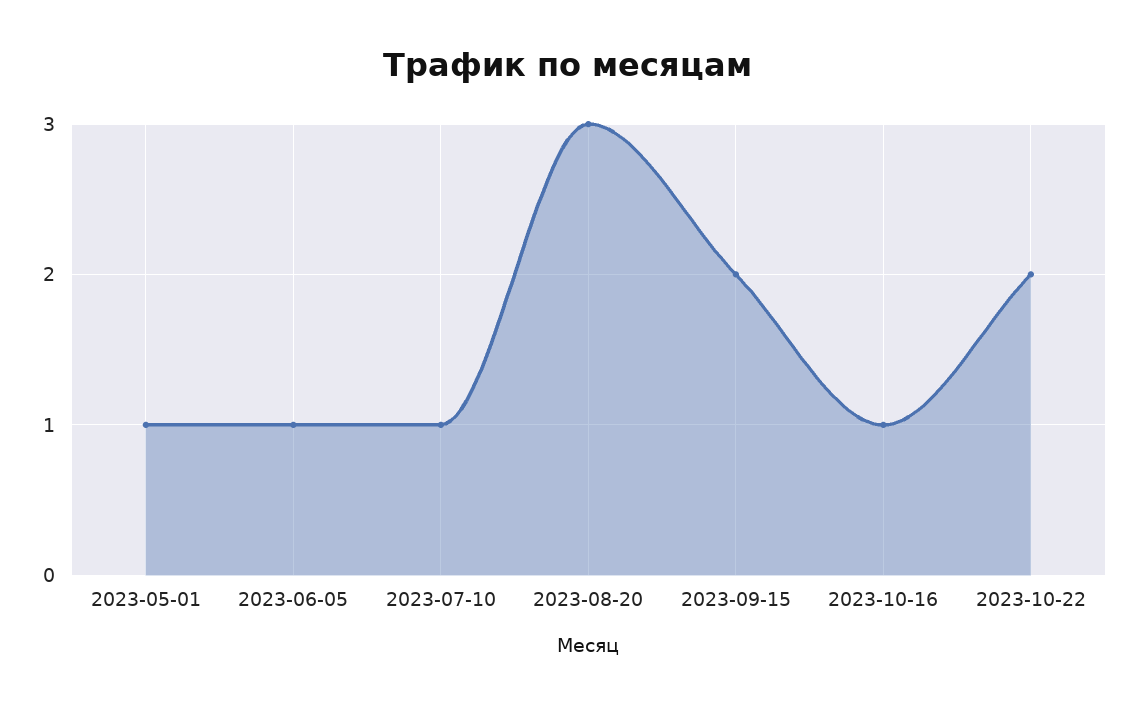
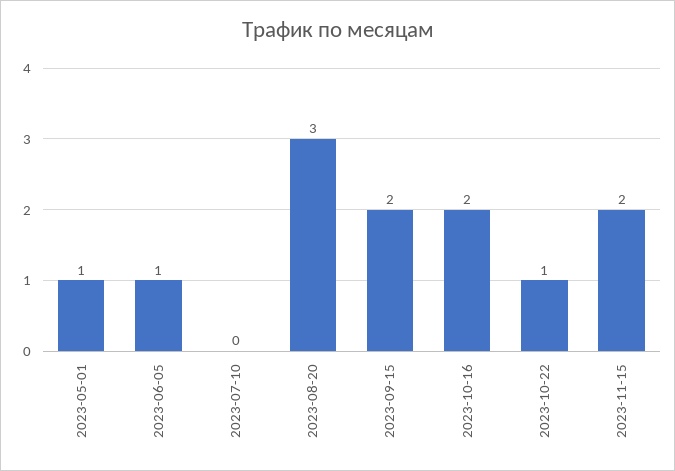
2023-07-10: 1 -> 0
2023-10-16: 1 -> 2
2023-10-22: 2 -> 1
2023-11-15: none -> 2

